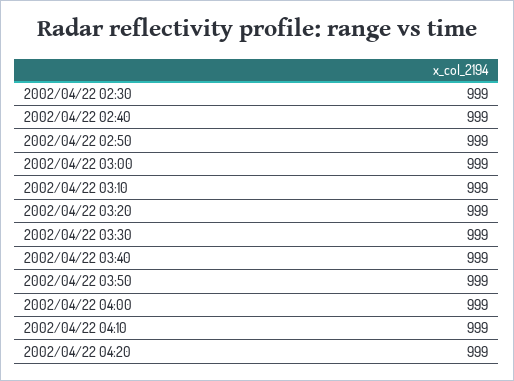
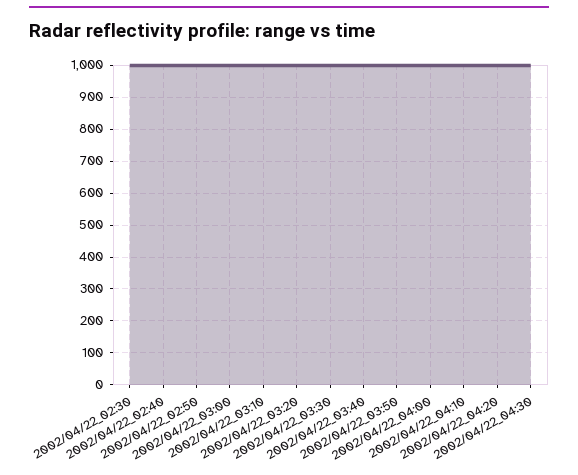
2002/04/22_04:30: none -> 1000

